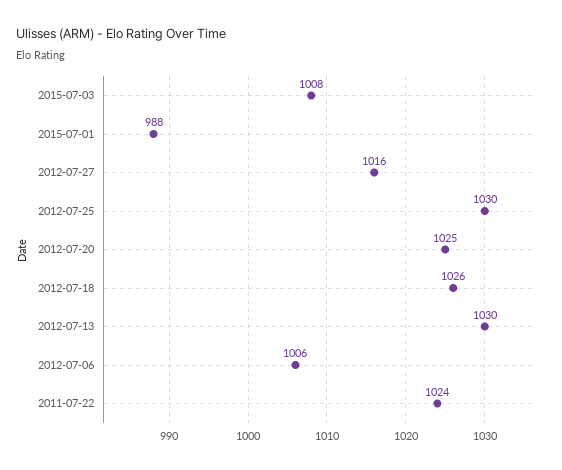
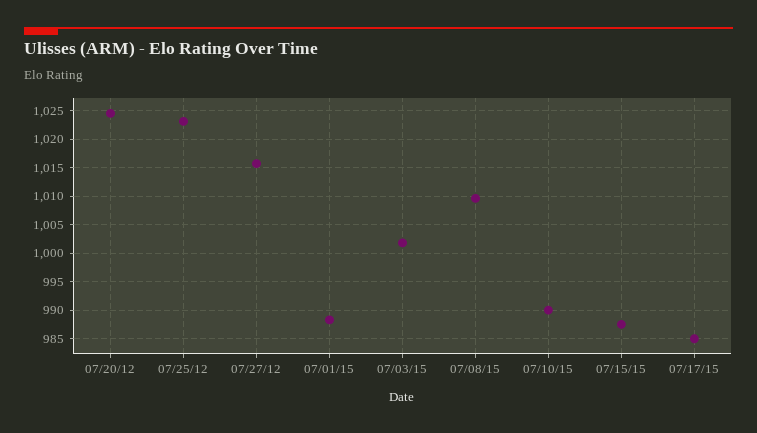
2015-07-03: 1008 -> 1002.5
2012-07-25: 1030 -> 1022.5
2012-07-18: 1026 -> none
2012-07-13: 1030 -> none
2012-07-06: 1006 -> none
2011-07-22: 1024 -> none
07/08/15: none -> 1010
07/10/15: none -> 990
07/15/15: none -> 987.5
07/17/15: none -> 985

